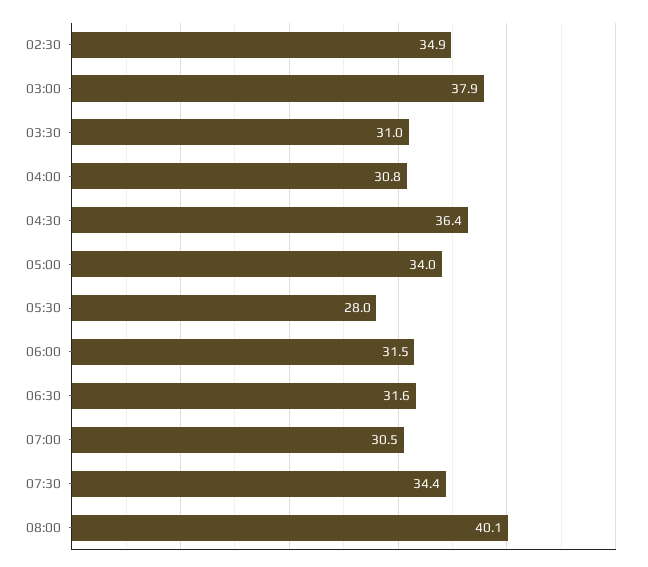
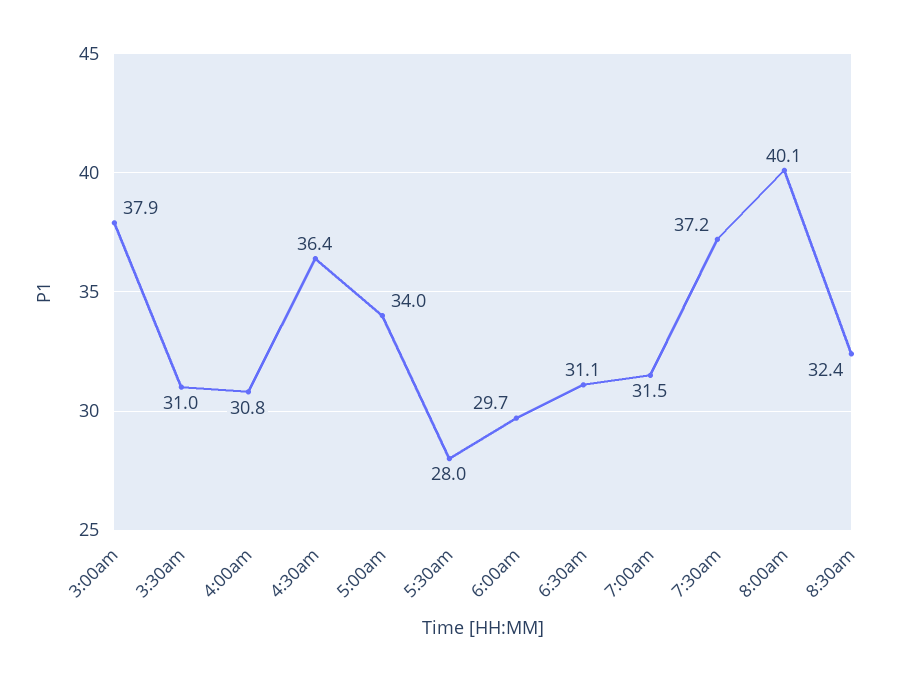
02:30: 34.9 -> none
06:00: 31.5 -> 29.7
06:30: 31.6 -> 31.1
07:00: 30.5 -> 31.5
07:30: 34.4 -> 37.2
8:30am: none -> 32.4

